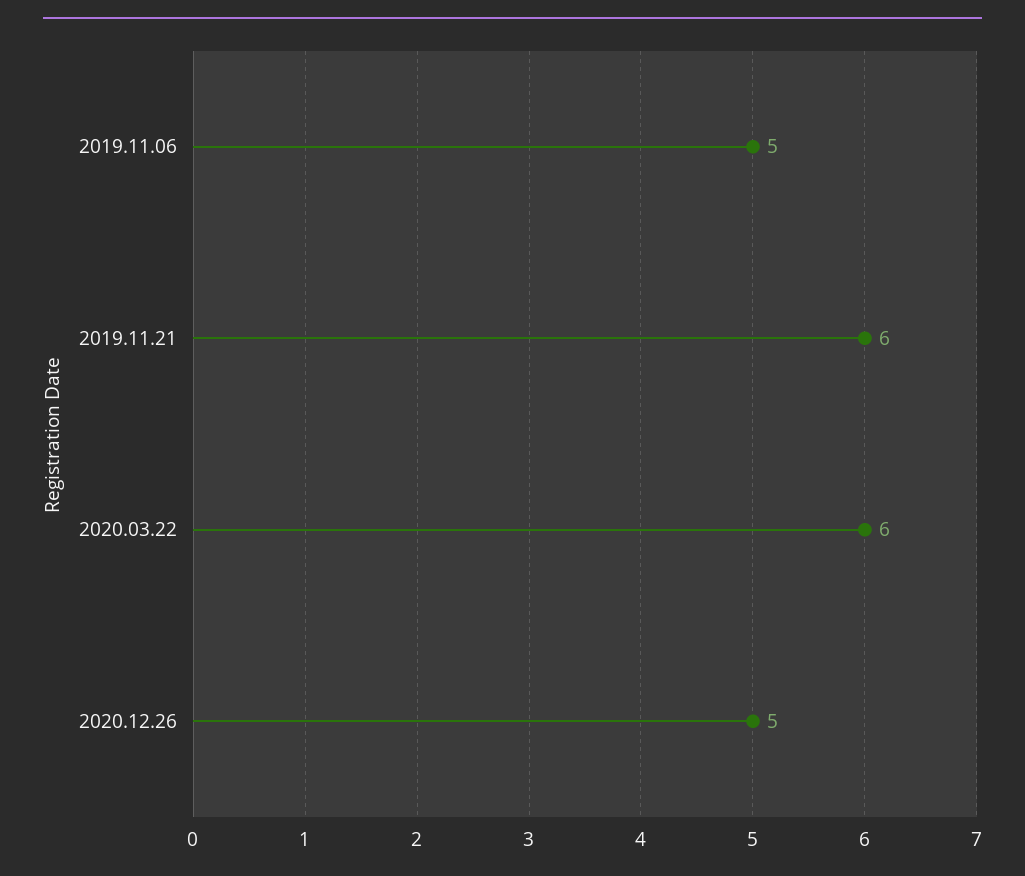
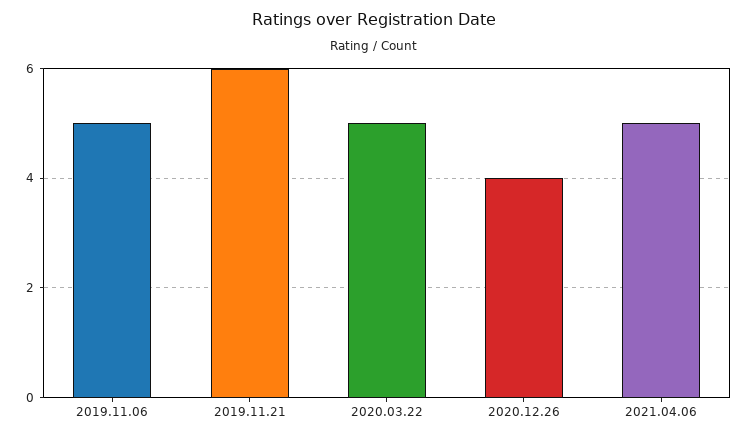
2020.03.22: 6 -> 5
2020.12.26: 5 -> 4
2021.04.06: none -> 5

